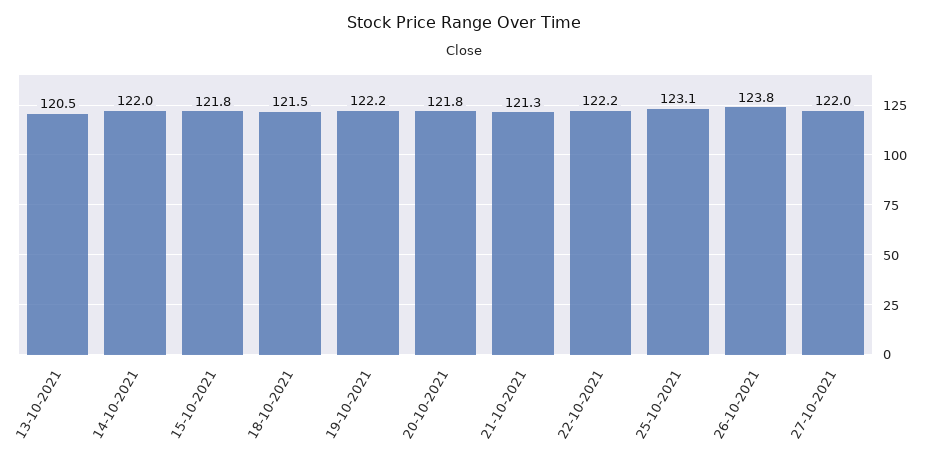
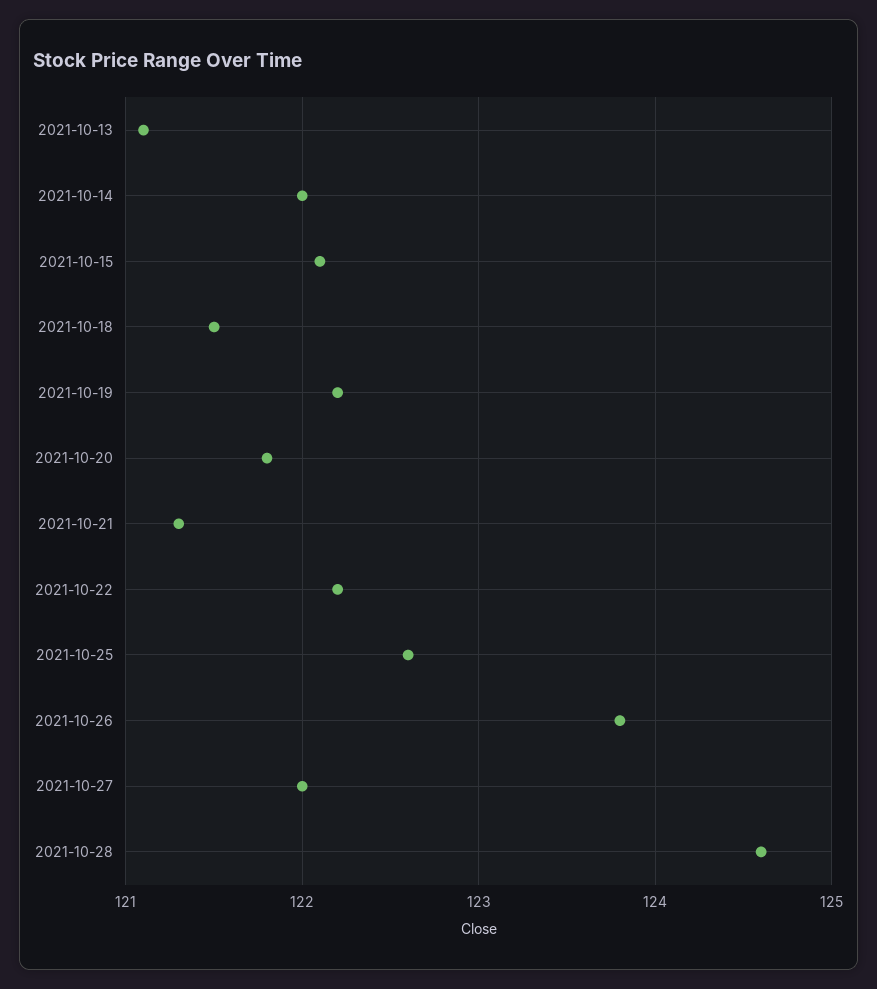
13-10-2021: 120.5 -> 121.1
15-10-2021: 121.8 -> 122.1
25-10-2021: 123.1 -> 122.6
2021-10-28: none -> 124.6

